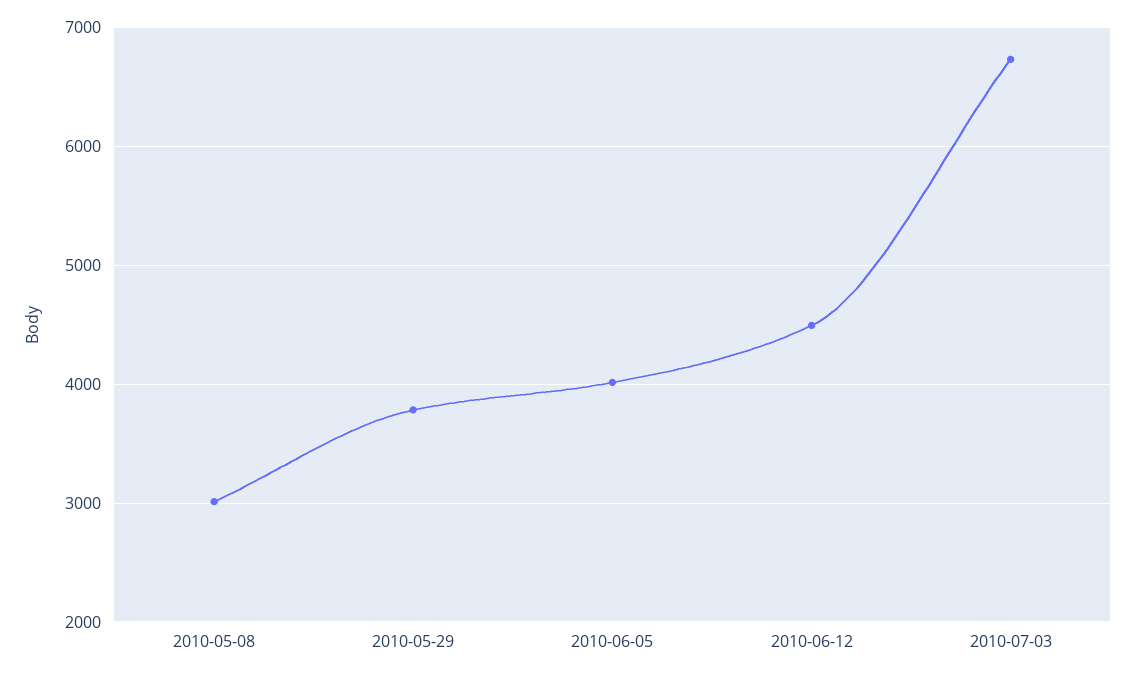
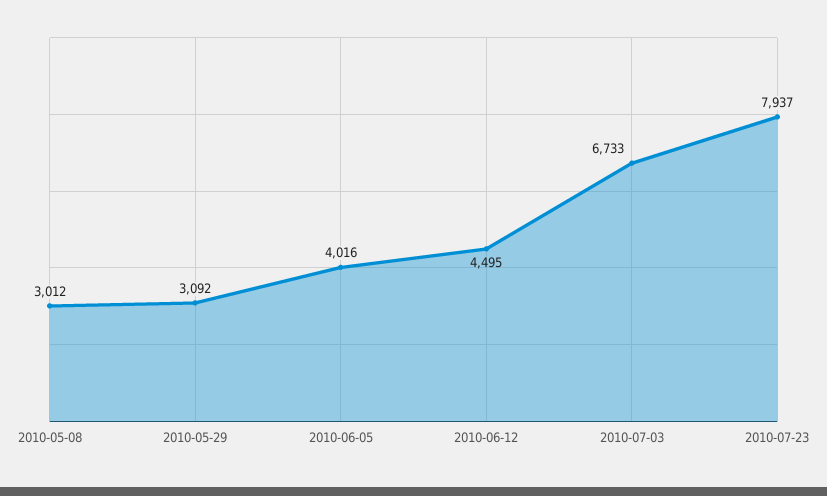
2010-05-29: 3800 -> 3092
2010-07-23: none -> 7937

